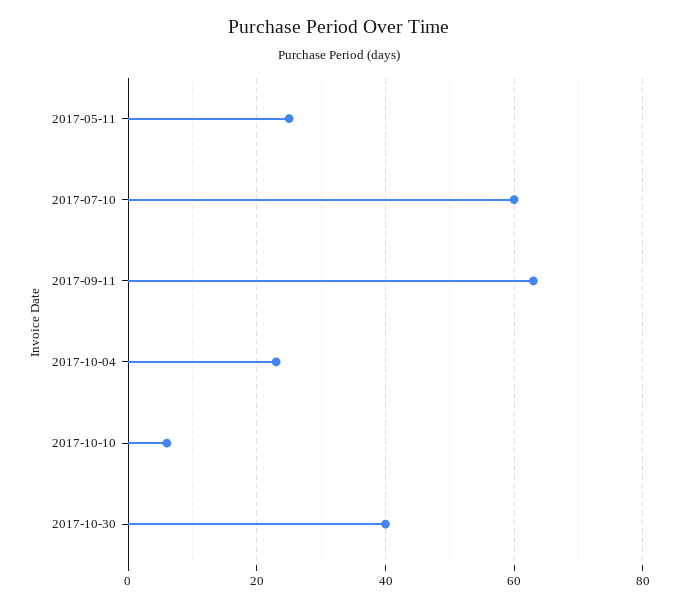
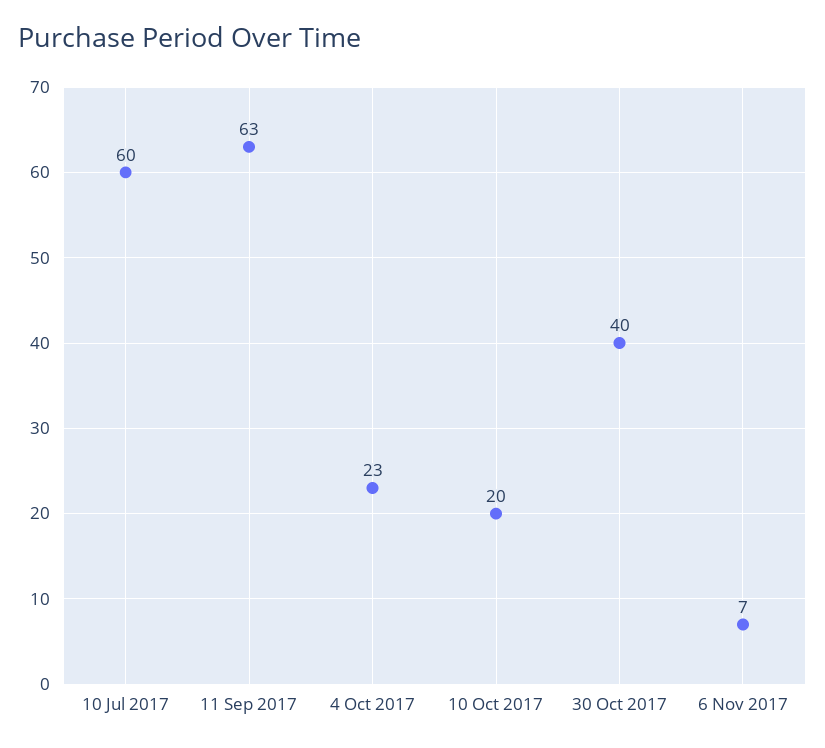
2017-05-11: 25 -> none
2017-10-10: 5 -> 20
6 Nov 2017: none -> 7

